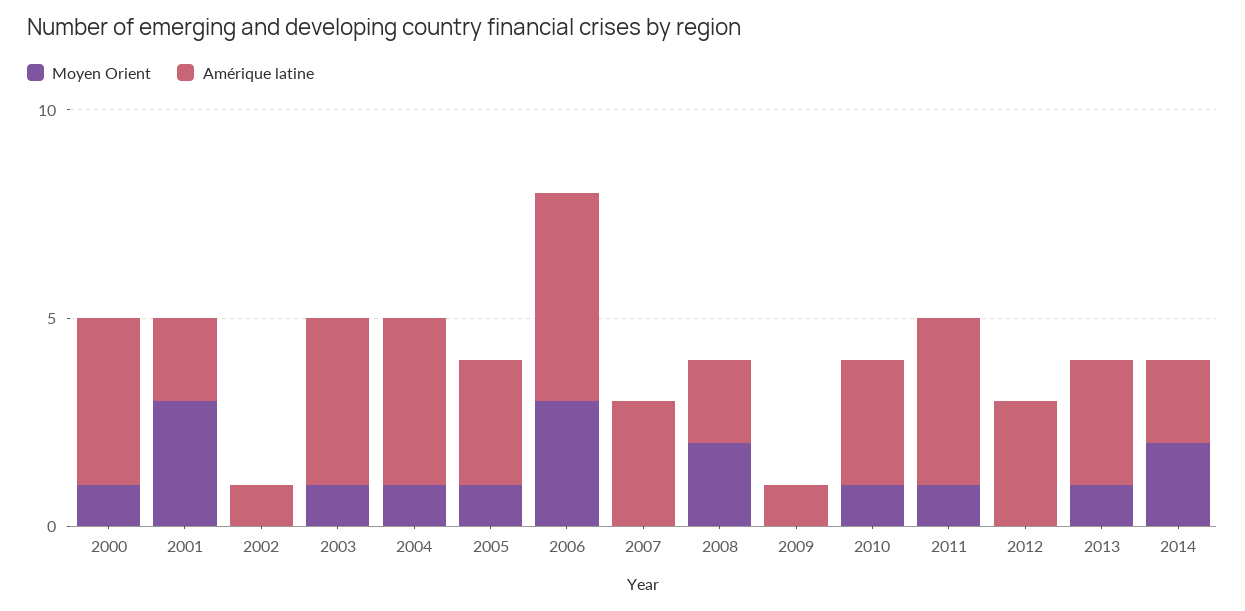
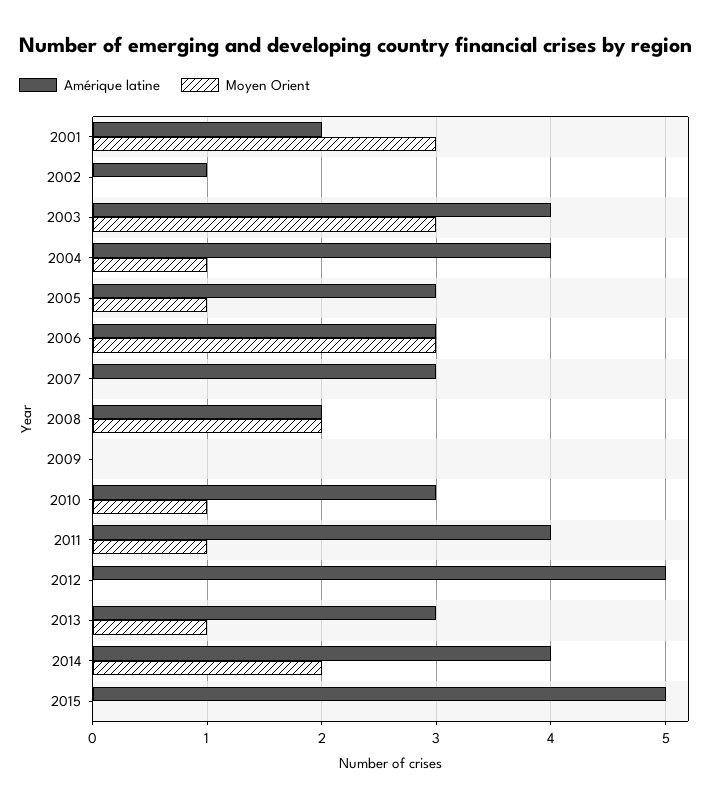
Moyen Orient, 2000: 1 -> none
Amérique latine, 2000: 4 -> none
Moyen Orient, 2003: 1 -> 3
Amérique latine, 2006: 5 -> 3
Amérique latine, 2009: 1 -> 0
Amérique latine, 2012: 3 -> 5
Amérique latine, 2014: 2 -> 4
Amérique latine, 2015: none -> 5
Moyen Orient, 2015: none -> 0

